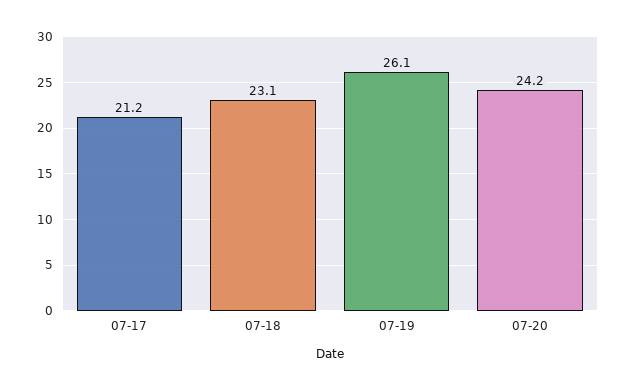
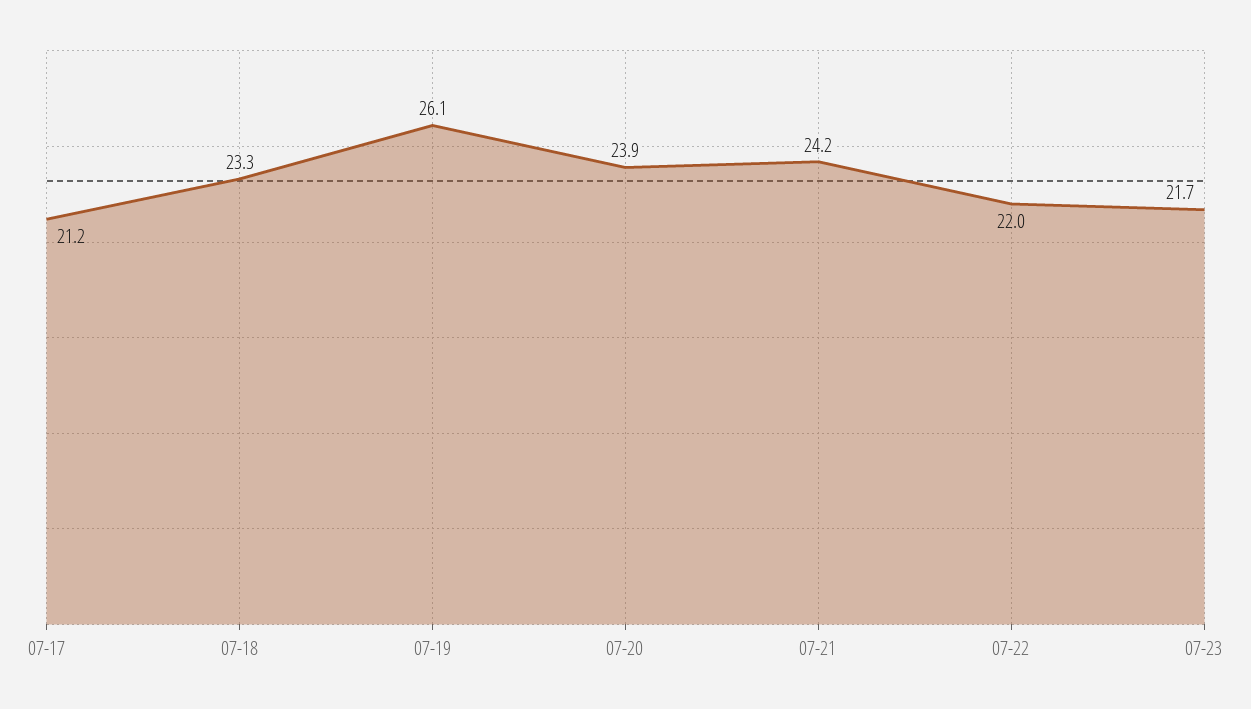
07-18: 23.1 -> 23.3
07-20: 24.2 -> 23.9
07-21: none -> 24.2
07-22: none -> 22
07-23: none -> 21.7

